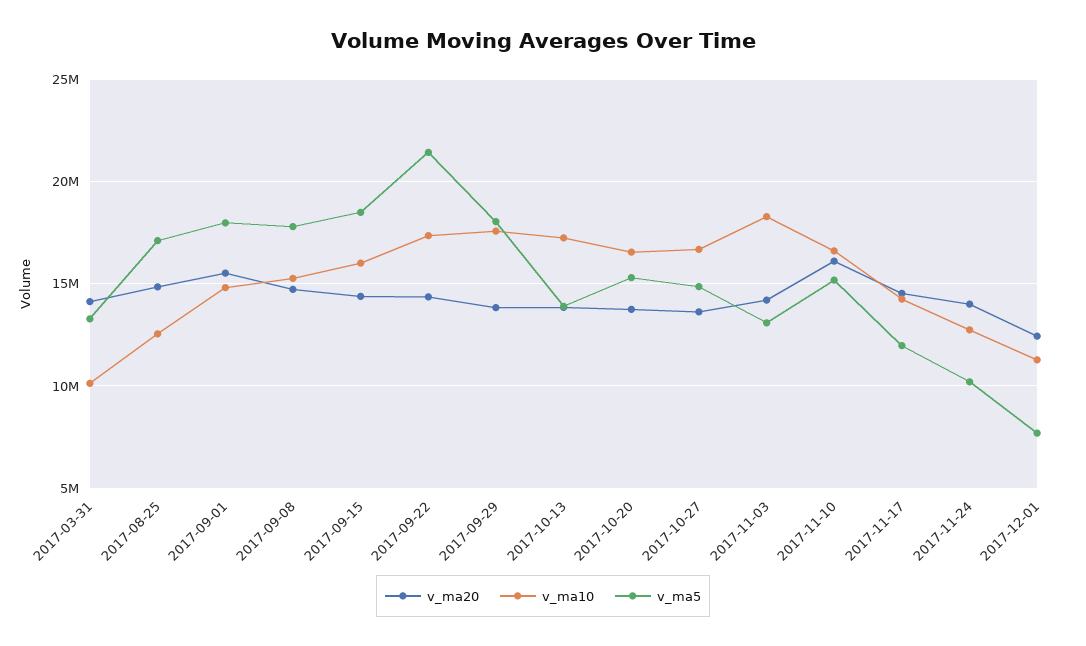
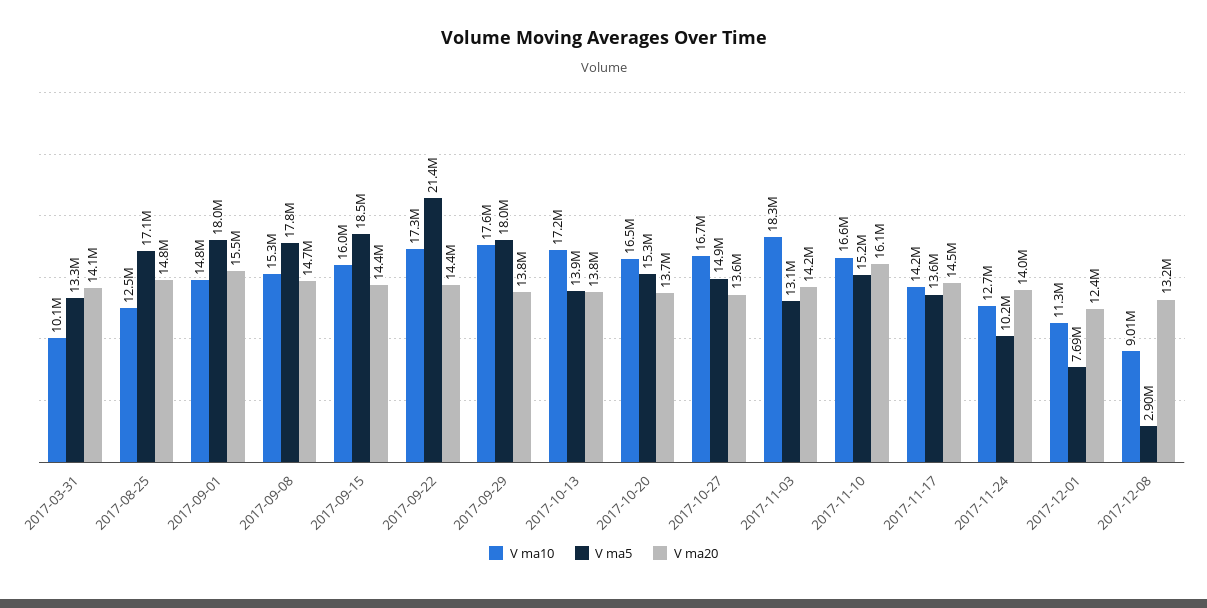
v_ma5, 2017-11-17: 12000000 -> 13600000
v_ma10, 2017-12-08: none -> 9010000
v_ma5, 2017-12-08: none -> 2900000
v_ma20, 2017-12-08: none -> 13200000

